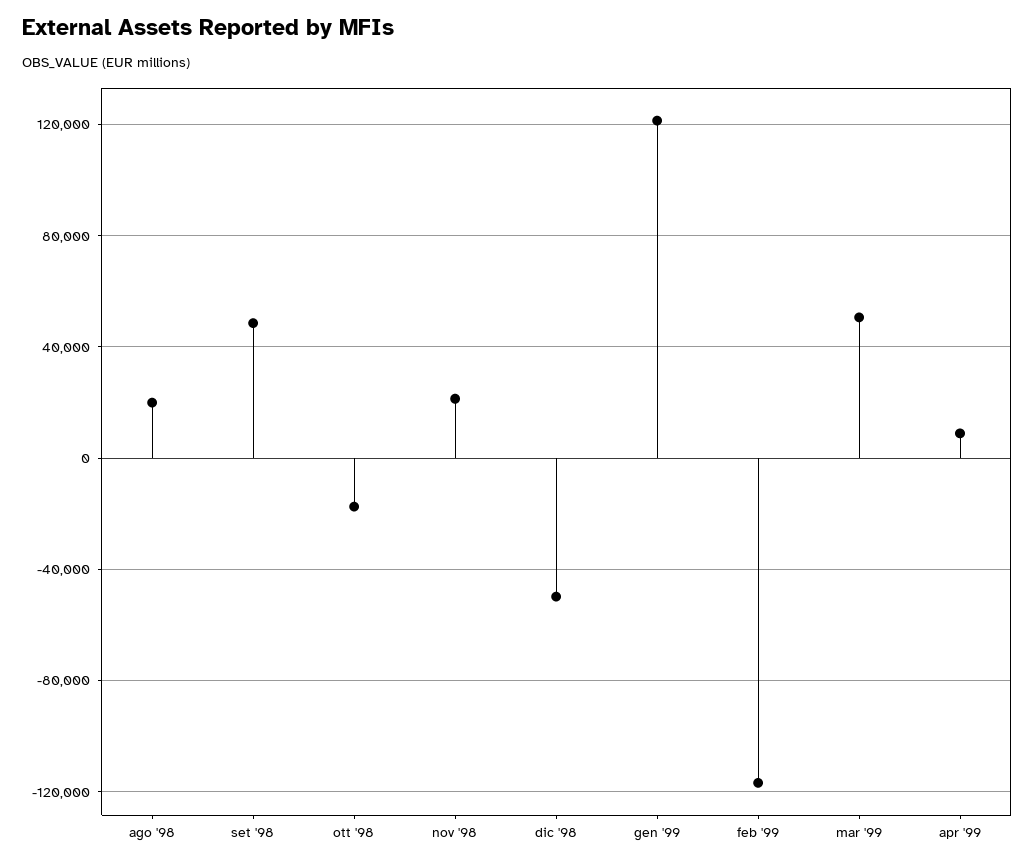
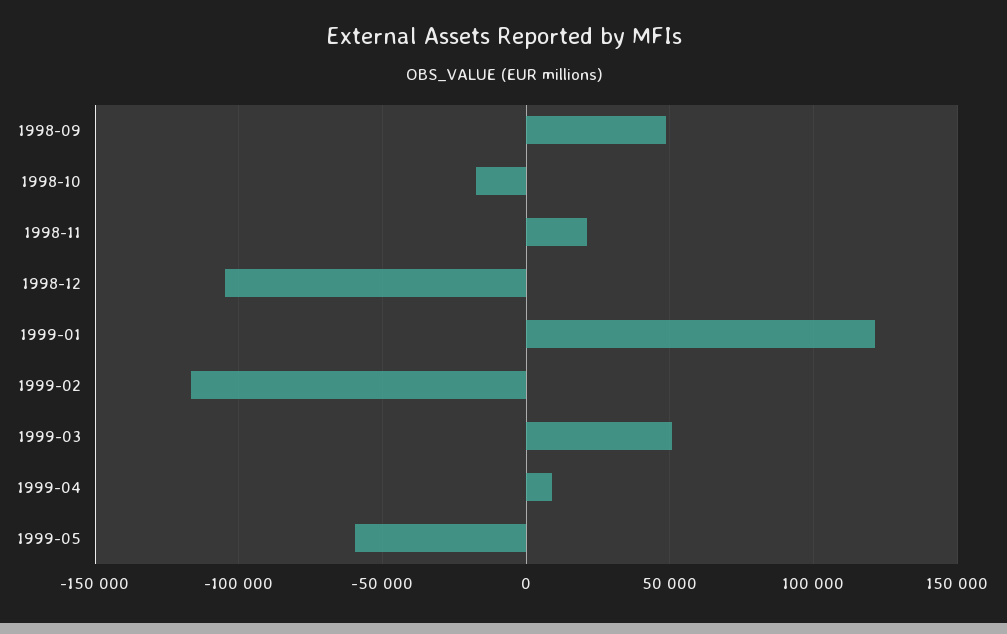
ago '98: 20000 -> none
dic '98: -50000 -> -105000
1999-05: none -> -60000

